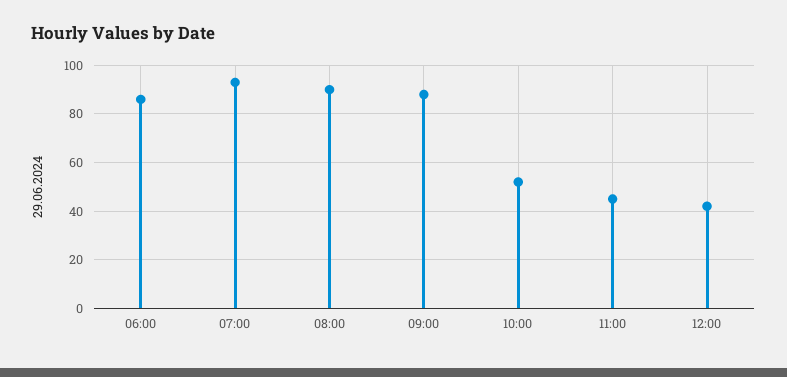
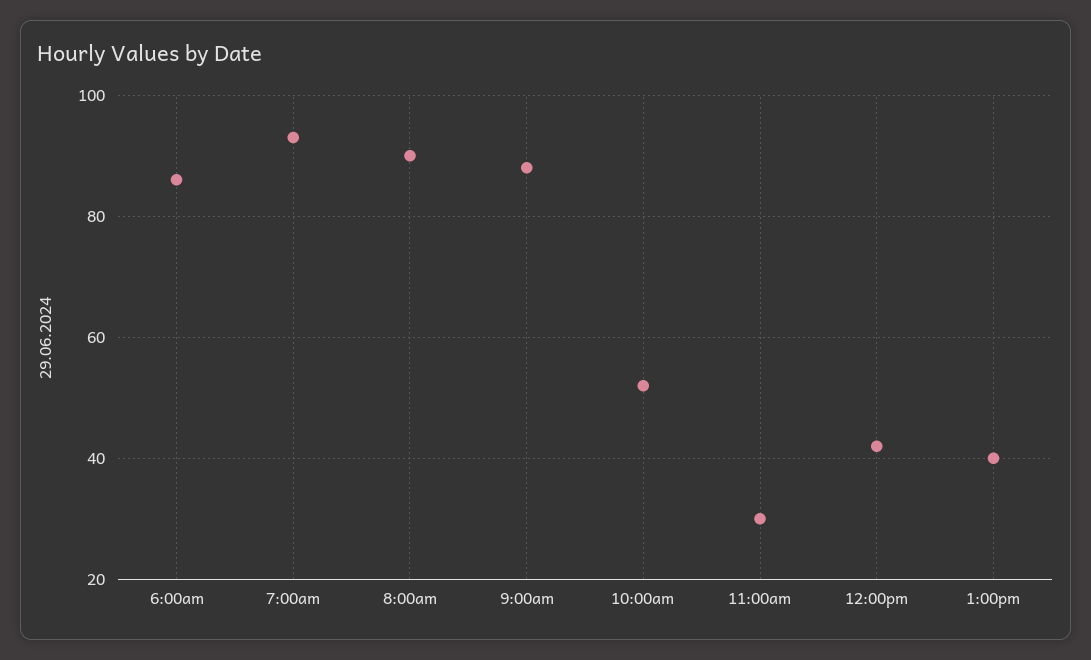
11:00: 45 -> 30
1:00pm: none -> 40

